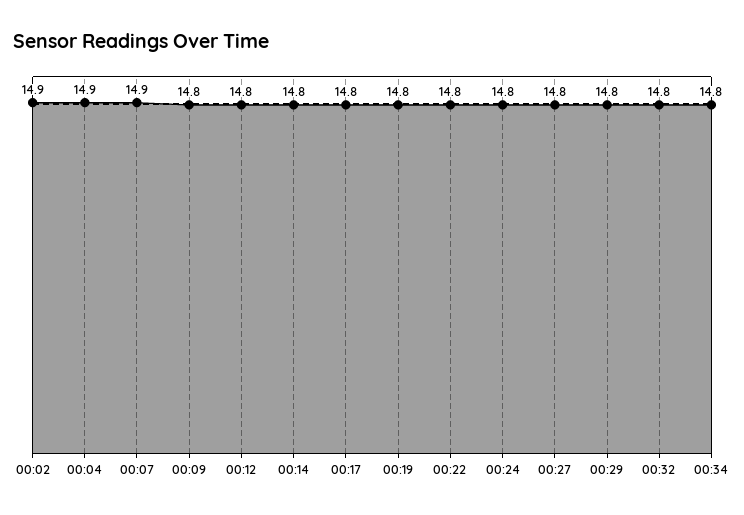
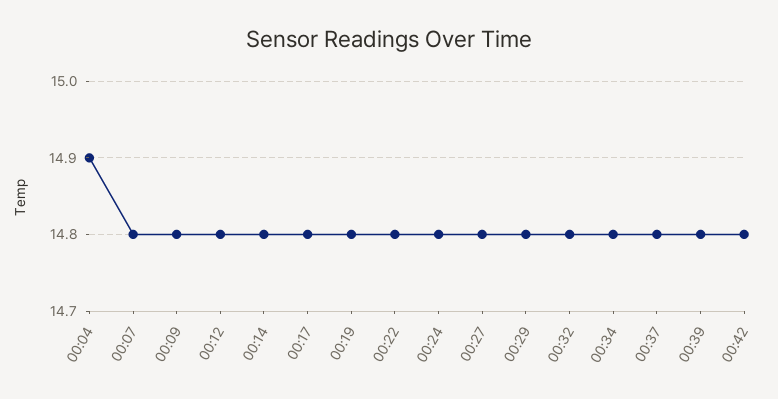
00:02: 14.9 -> none
00:07: 14.9 -> 14.8
00:37: none -> 14.8
00:39: none -> 14.8
00:42: none -> 14.8

